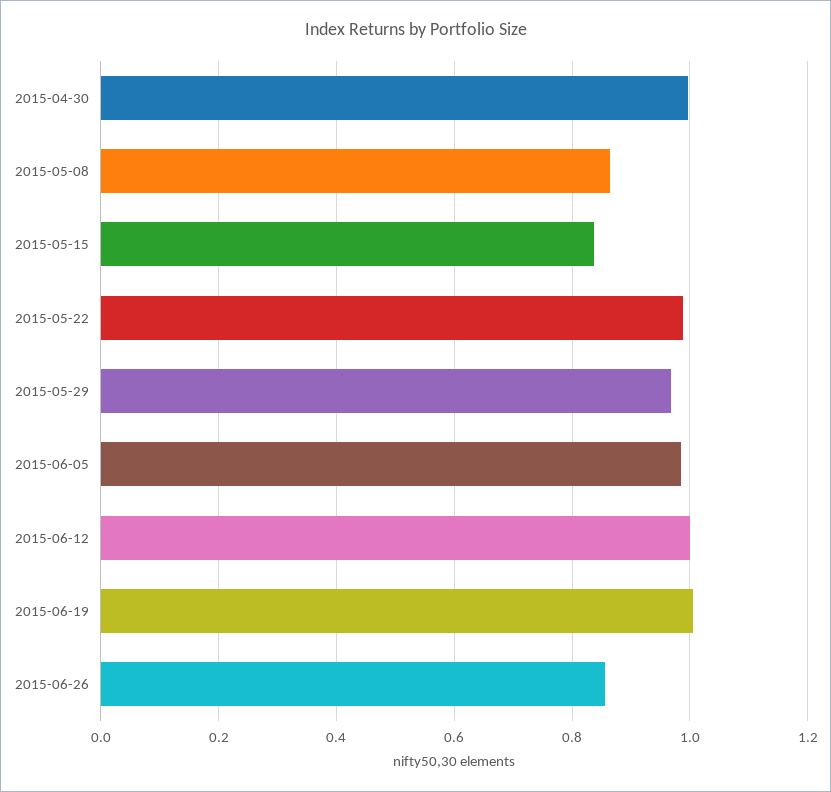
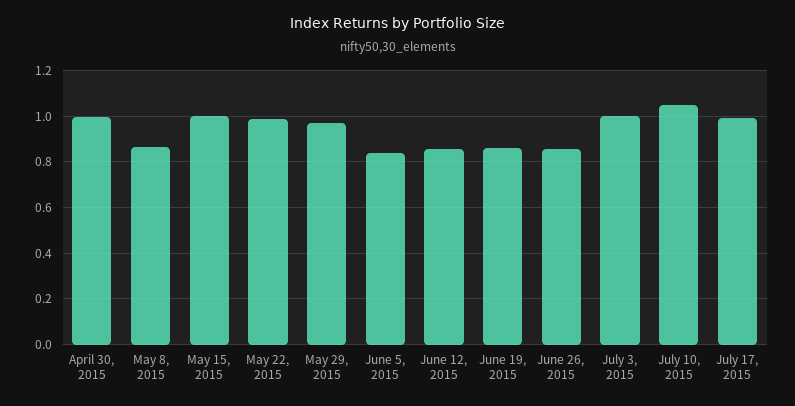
2015-05-15: 0.84 -> 1
2015-06-05: 0.98 -> 0.85
2015-06-12: 1 -> 0.85
2015-06-19: 1 -> 0.85
July 3, 2015: none -> 1
July 10, 2015: none -> 1.05
July 17, 2015: none -> 1

